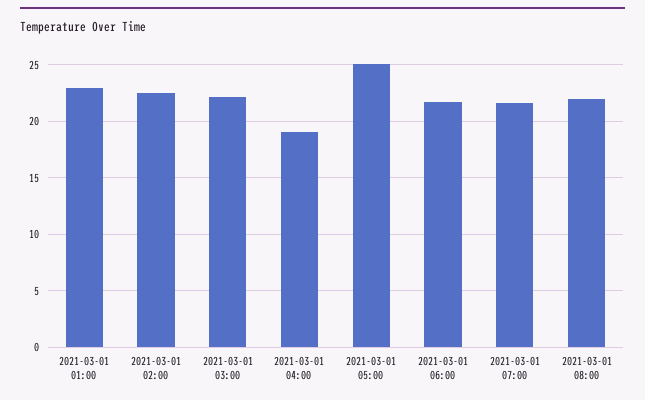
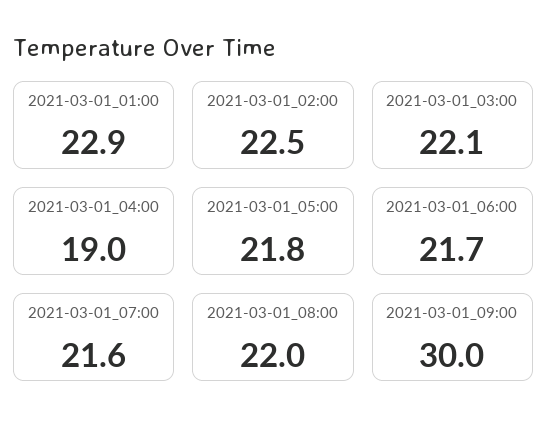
2021-03-01 05:00: 25 -> 21.8
2021-03-01_09:00: none -> 30

